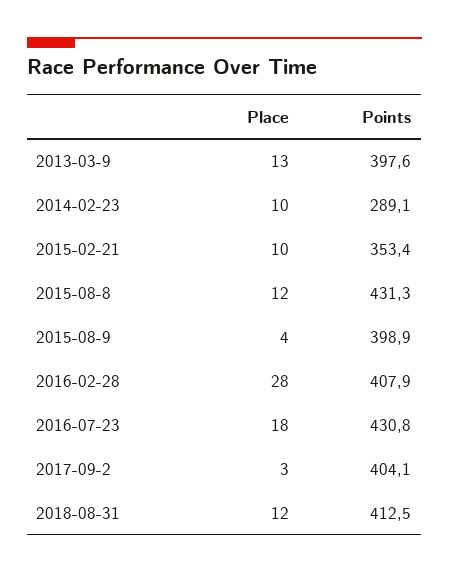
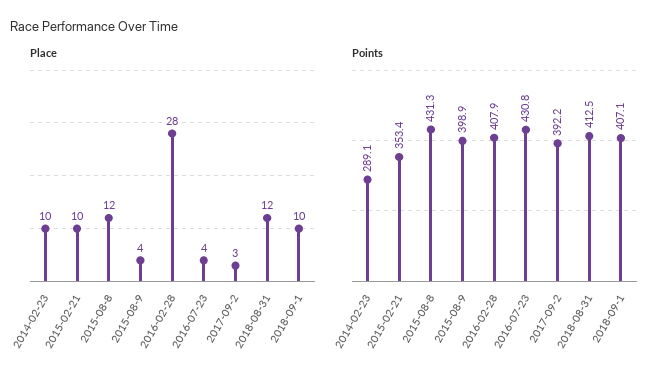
Place, 2013-03-9: 13 -> none
Points, 2013-03-9: 397.6 -> none
Place, 2016-07-23: 18 -> 4
Points, 2017-09-2: 404.1 -> 392.2
Place, 2018-09-1: none -> 10
Points, 2018-09-1: none -> 407.1

